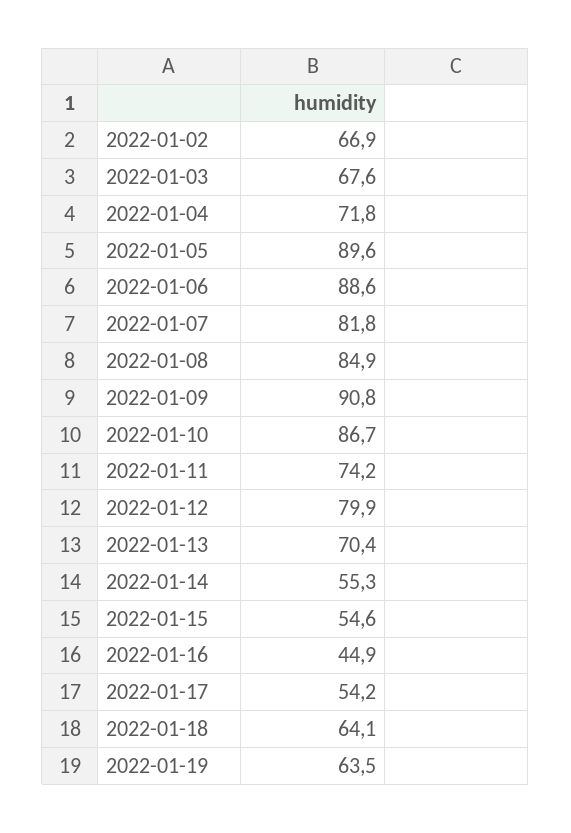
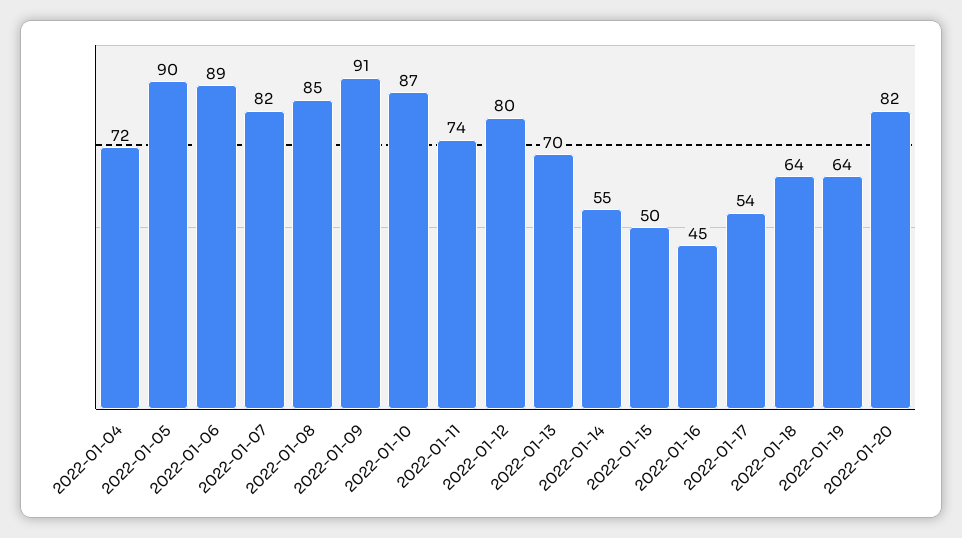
2022-01-02: 66.9 -> none
2022-01-03: 67.6 -> none
2022-01-15: 54.6 -> 50
2022-01-20: none -> 82

